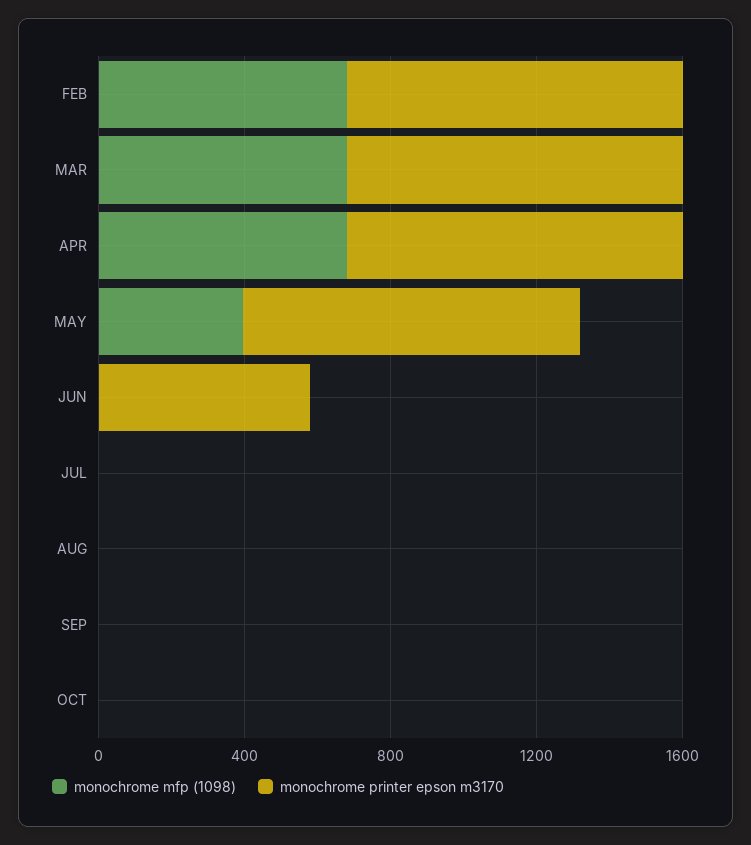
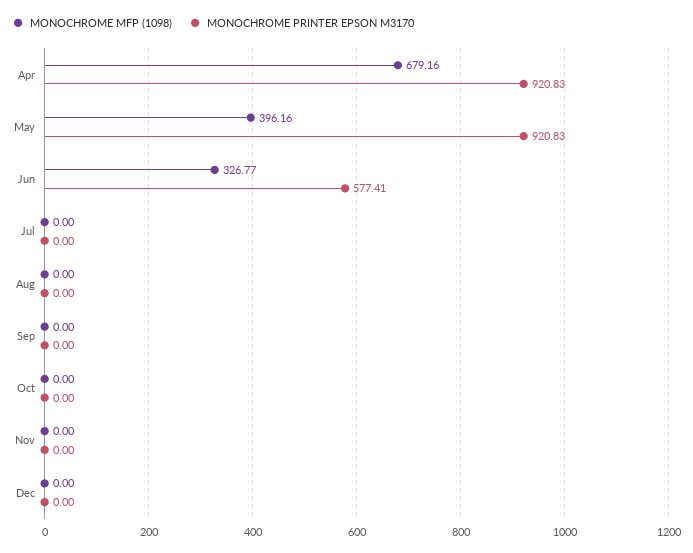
monochrome mfp (1098), FEB: 700 -> none
monochrome printer epson m3170, FEB: 900 -> none
monochrome mfp (1098), MAR: 700 -> none
monochrome printer epson m3170, MAR: 900 -> none
monochrome mfp (1098), JUN: 0 -> 326.77
monochrome mfp (1098), Nov: none -> 0
monochrome printer epson m3170, Nov: none -> 0
monochrome mfp (1098), Dec: none -> 0
monochrome printer epson m3170, Dec: none -> 0

